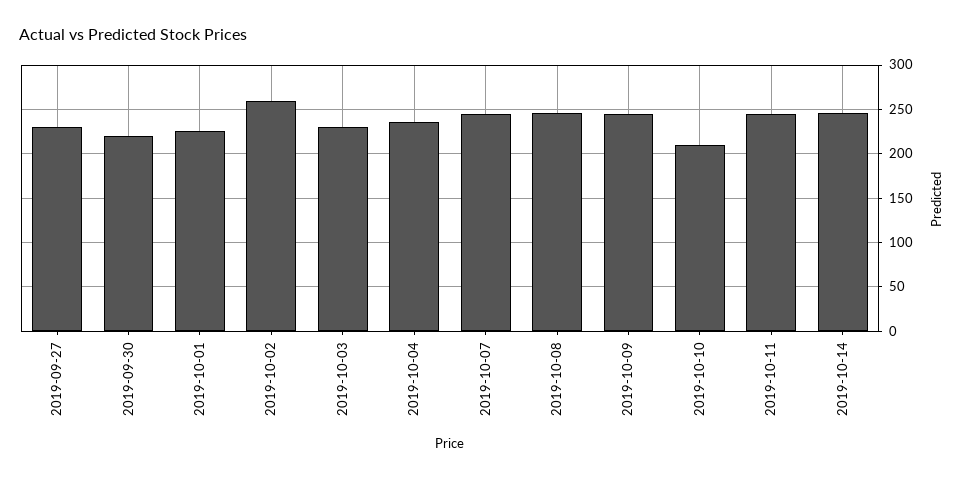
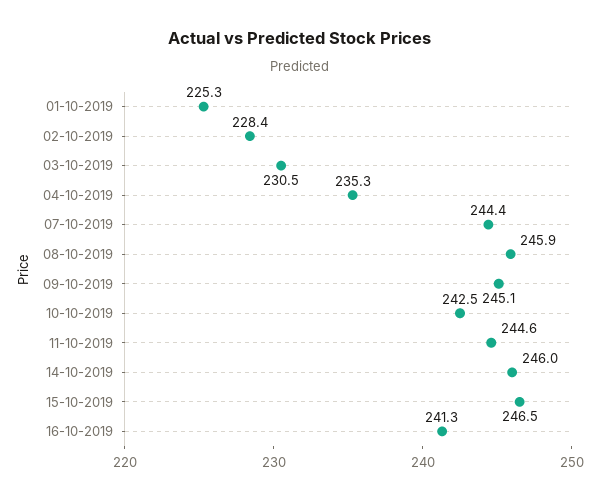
2019-09-27: 230 -> none
2019-09-30: 220 -> none
2019-10-02: 260 -> 228.4
2019-10-10: 210 -> 242.5
15-10-2019: none -> 246.5
16-10-2019: none -> 241.3

